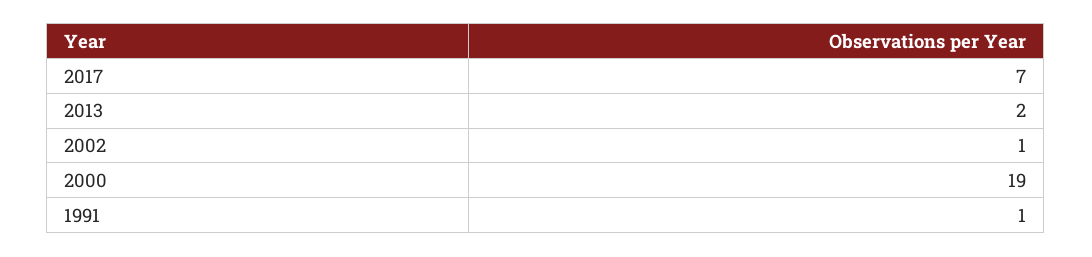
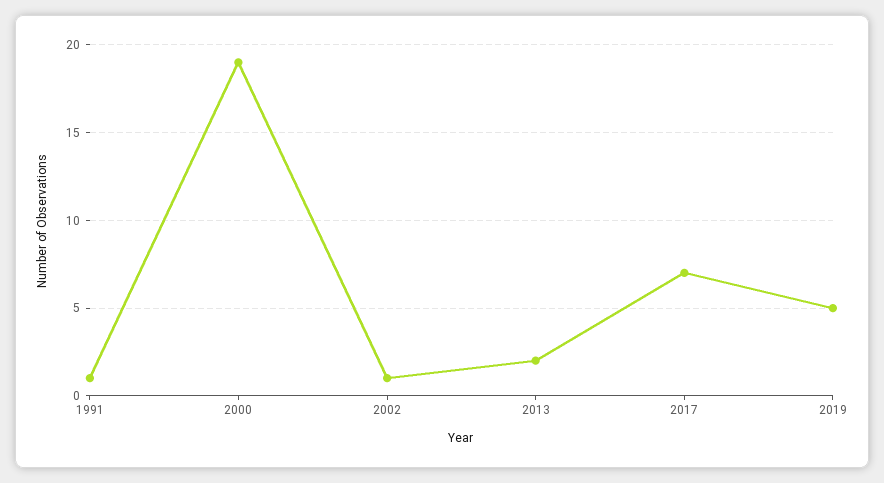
2019: none -> 5

